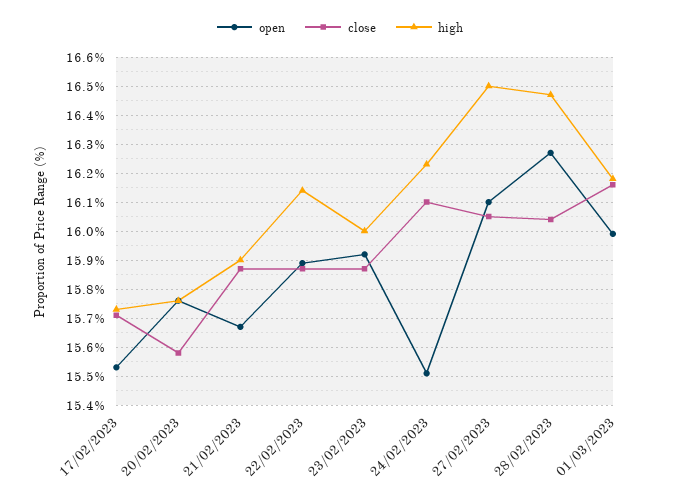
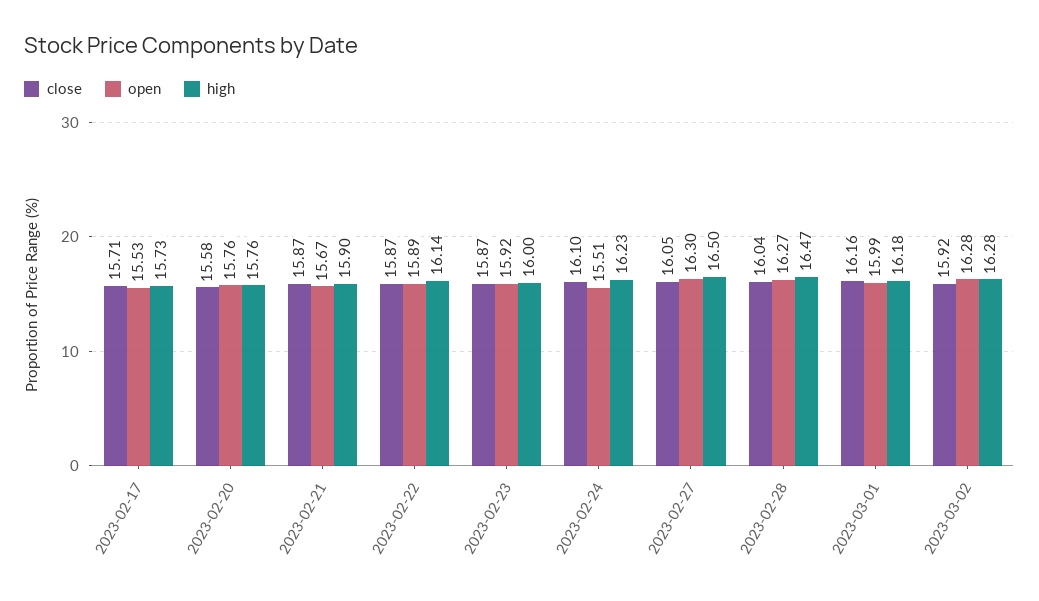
open, 27/02/2023: 16.1 -> 16.3
close, 2023-03-02: none -> 15.92
open, 2023-03-02: none -> 16.28
high, 2023-03-02: none -> 16.28

